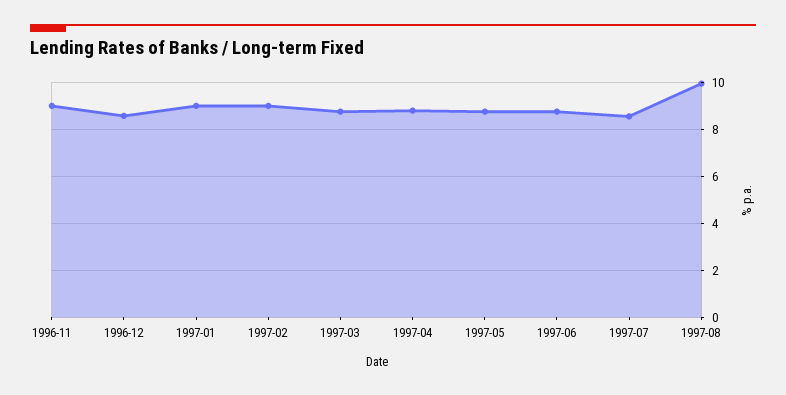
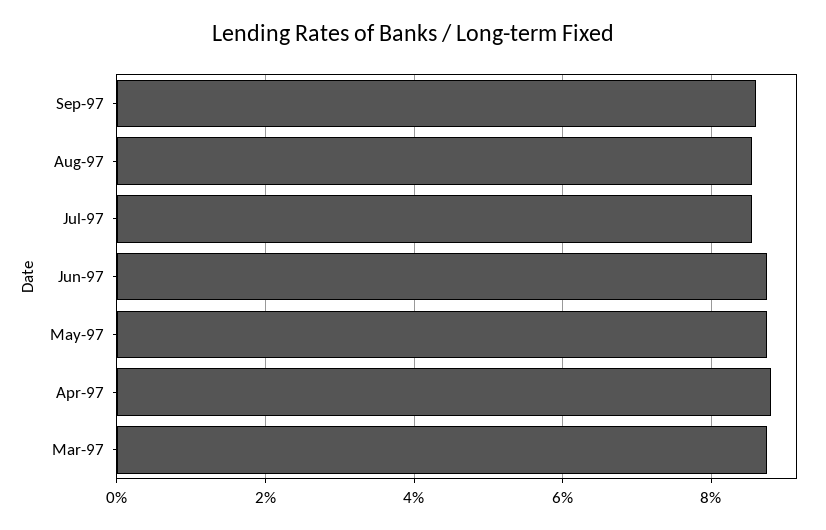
1996-11: 9 -> none
1996-12: 8.5 -> none
1997-01: 9 -> none
1997-02: 9 -> none
1997-08: 10 -> 8.6
Sep-97: none -> 8.6

